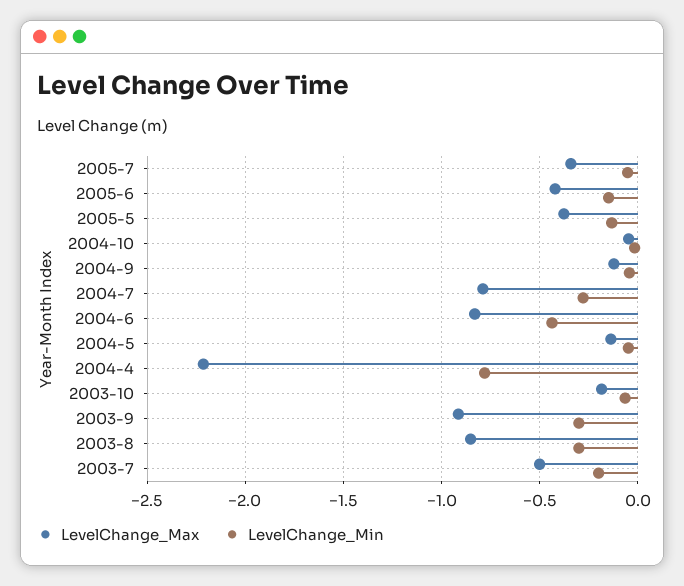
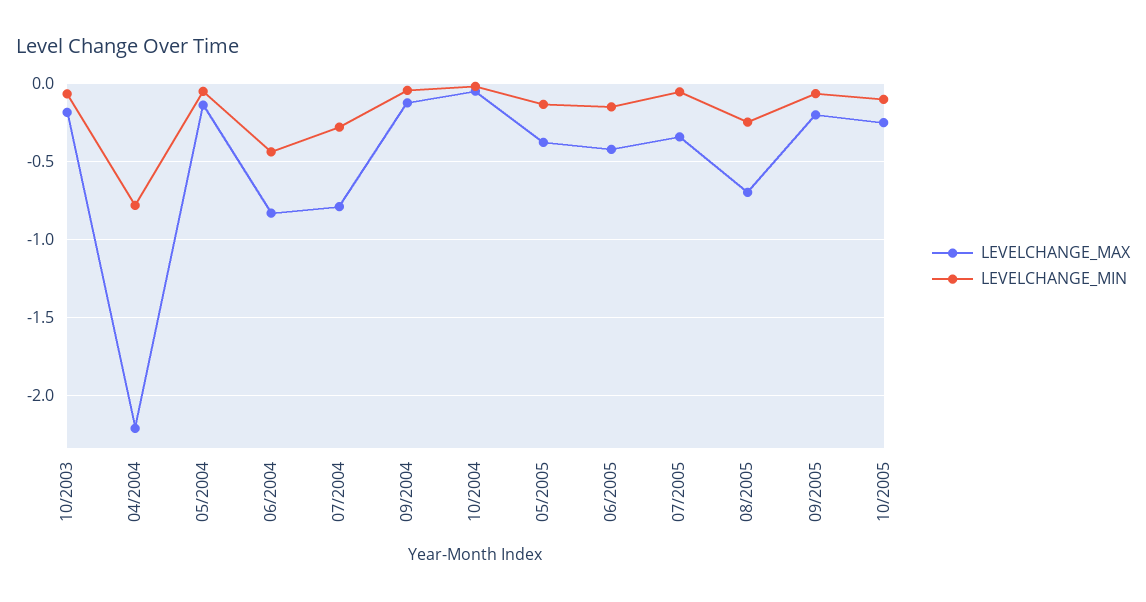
LevelChange_Max, 2003-9: -0.9 -> none
LevelChange_Min, 2003-9: -0.3 -> none
LevelChange_Max, 2003-8: -0.85 -> none
LevelChange_Min, 2003-8: -0.3 -> none
LevelChange_Max, 2003-7: -0.5 -> none
LevelChange_Min, 2003-7: -0.2 -> none
LevelChange_Max, 08/2005: none -> -0.7
LevelChange_Min, 08/2005: none -> -0.25
LevelChange_Max, 09/2005: none -> -0.2
LevelChange_Min, 09/2005: none -> -0.05
LevelChange_Max, 10/2005: none -> -0.25
LevelChange_Min, 10/2005: none -> -0.1

